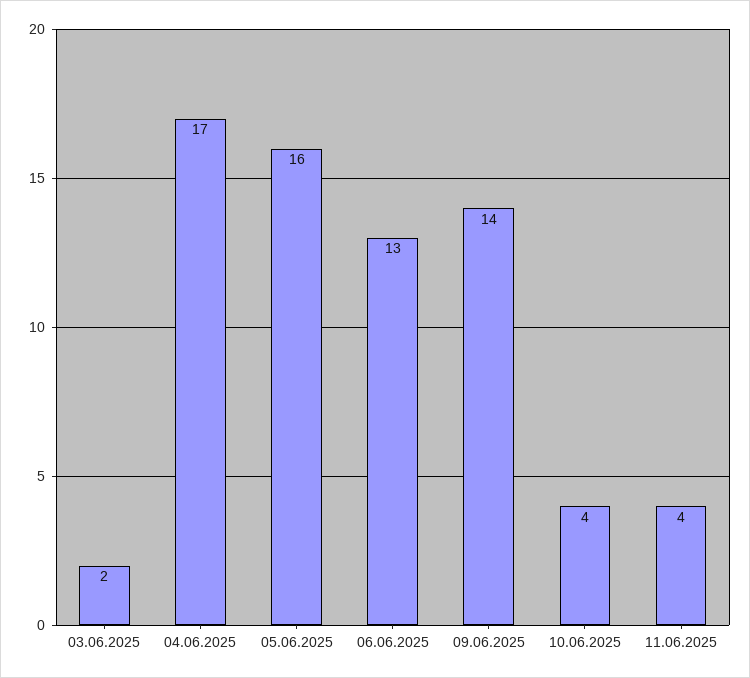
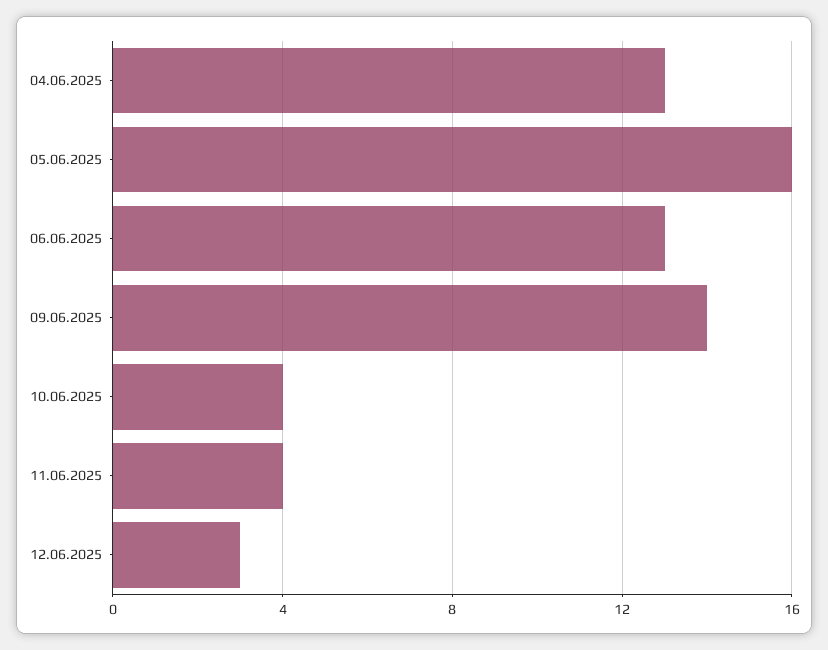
03.06.2025: 2 -> none
04.06.2025: 17 -> 13
12.06.2025: none -> 3

